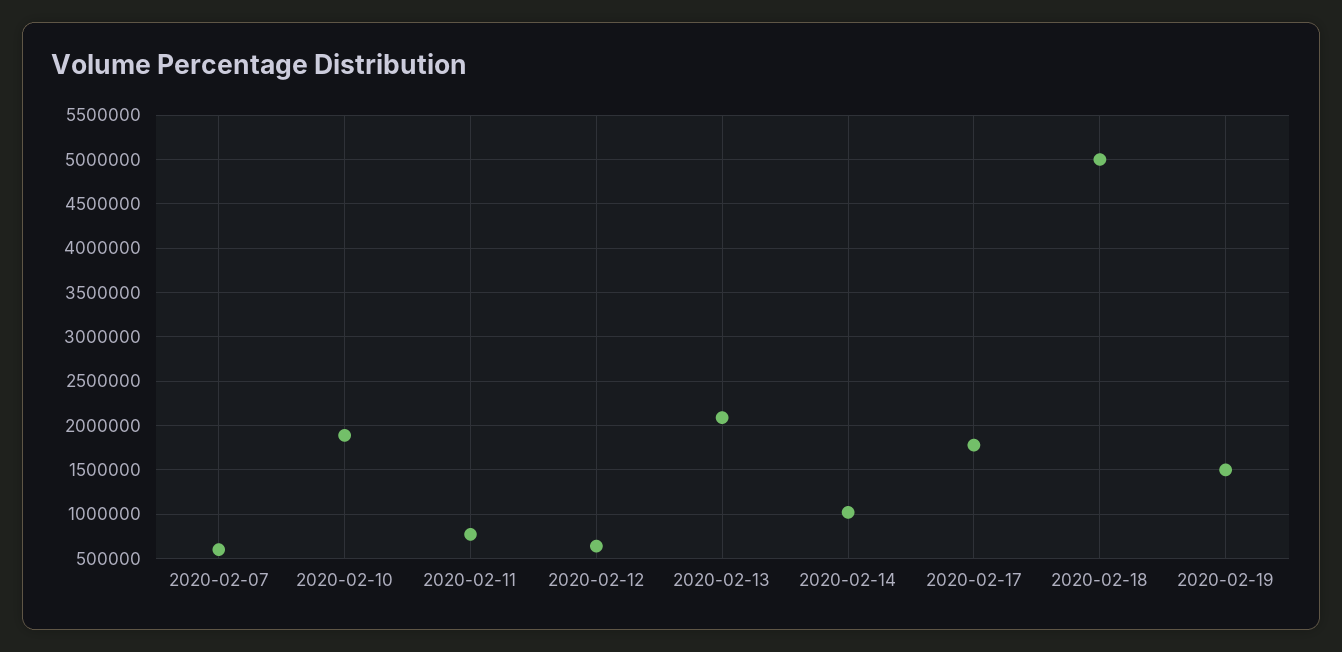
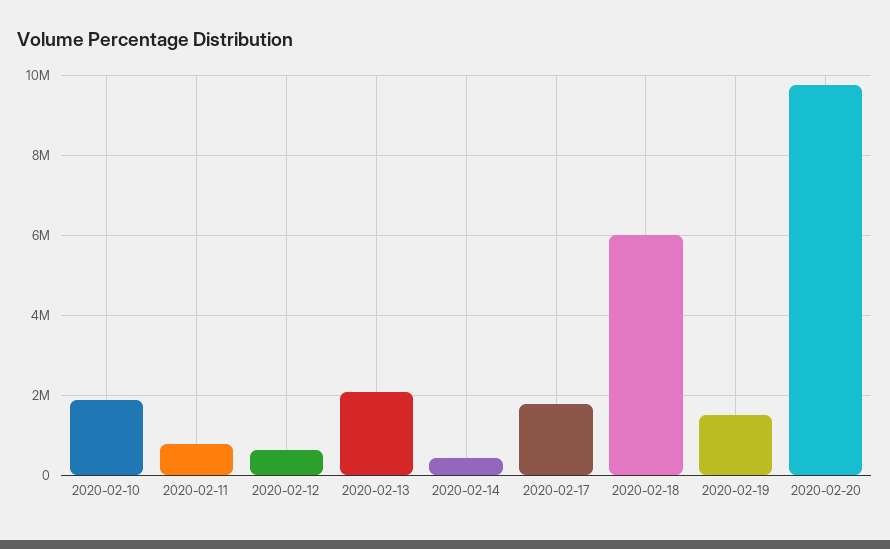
2020-02-07: 600000 -> none
2020-02-14: 1000000 -> 400000
2020-02-18: 5000000 -> 6000000
2020-02-20: none -> 9800000

